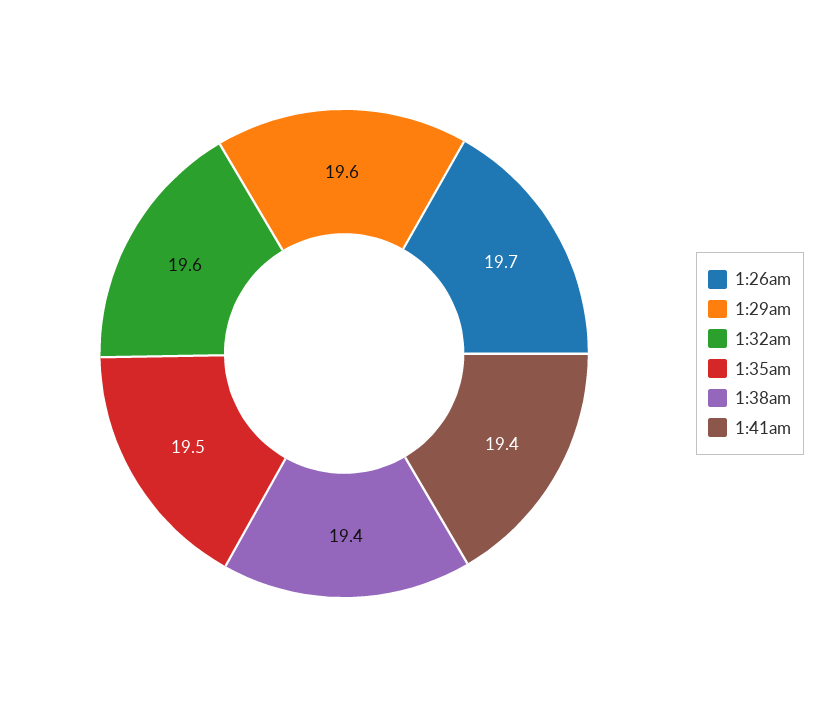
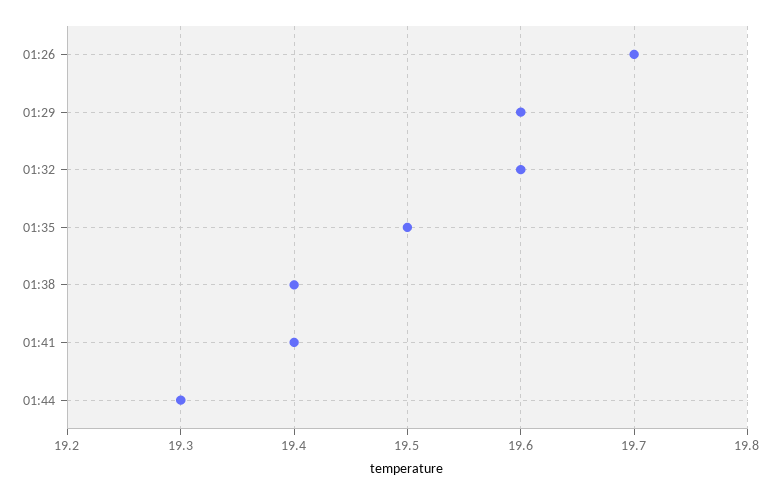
01:44: none -> 19.3

